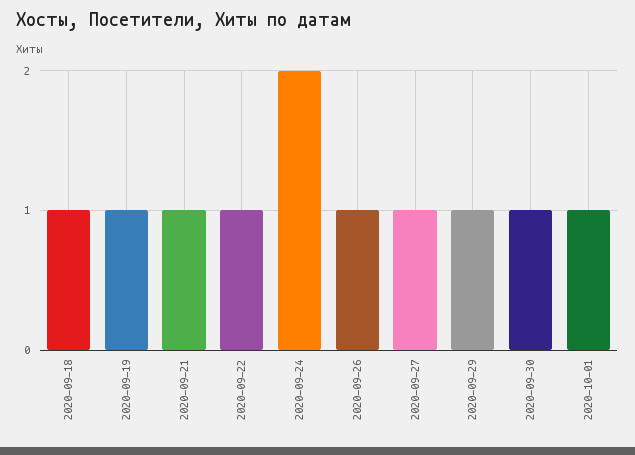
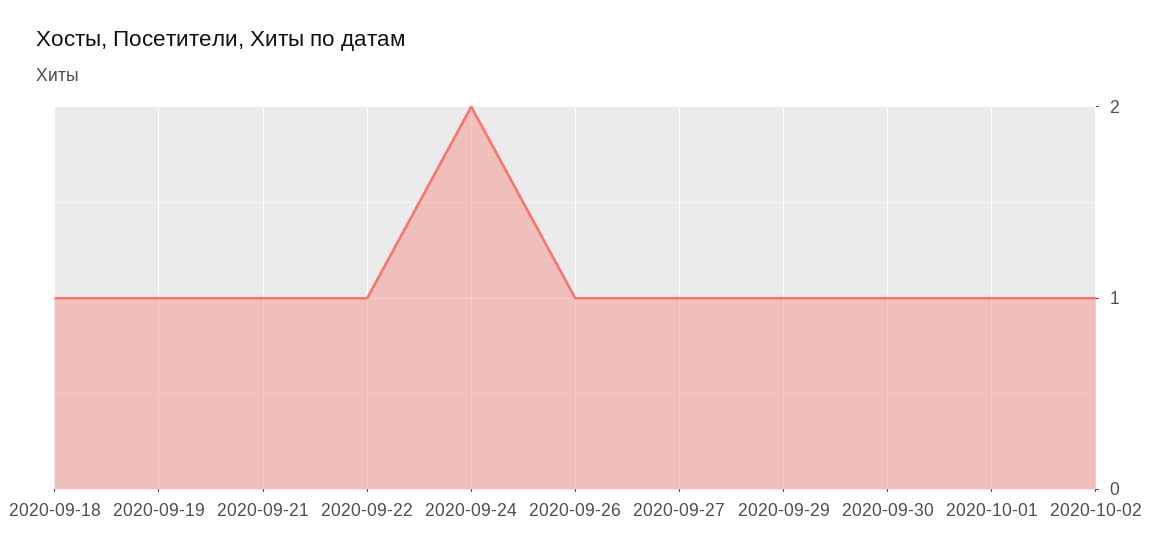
2020-10-02: none -> 1

